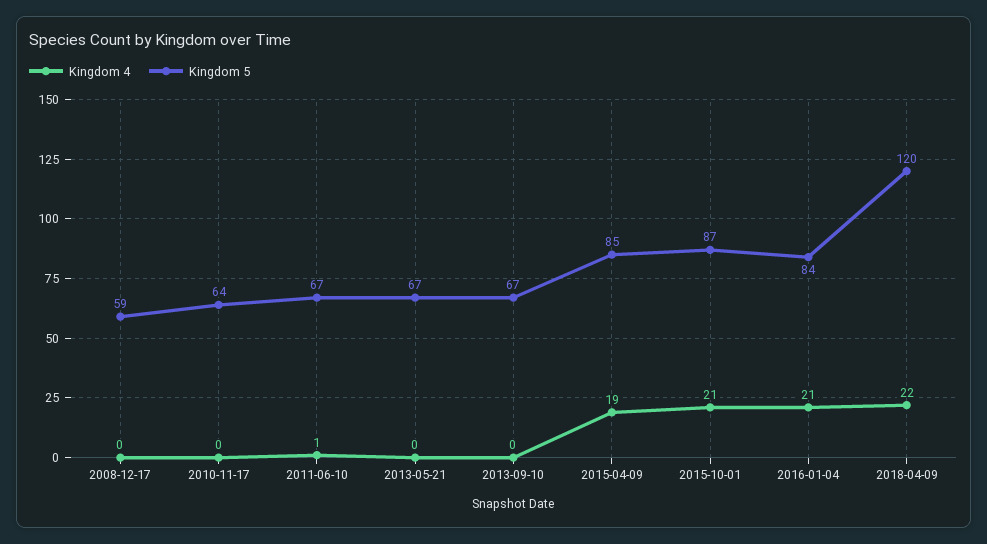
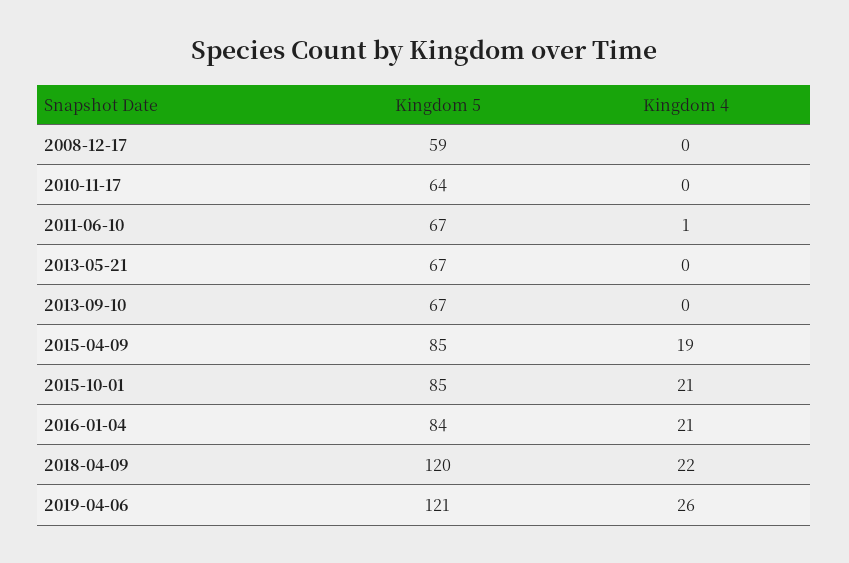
Kingdom 5, 2015-10-01: 87 -> 85
Kingdom 5, 2019-04-06: none -> 121
Kingdom 4, 2019-04-06: none -> 26

